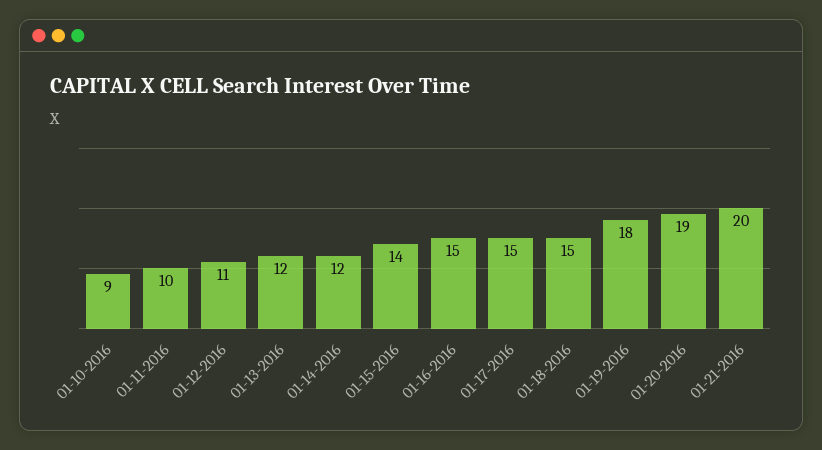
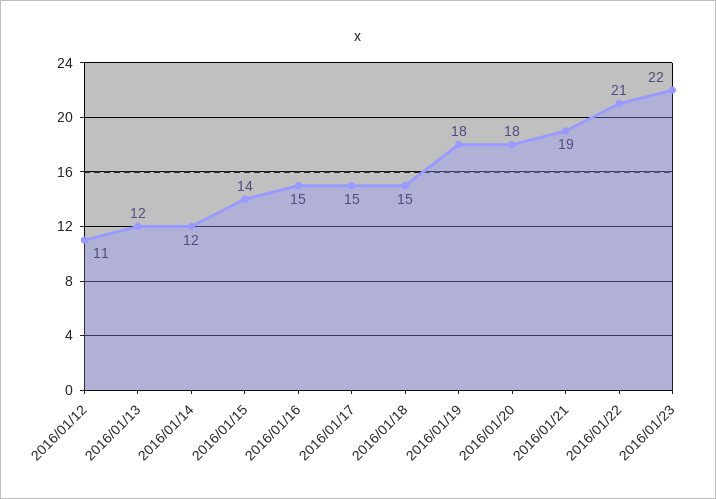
01-10-2016: 9 -> none
01-11-2016: 10 -> none
01-20-2016: 19 -> 18
01-21-2016: 20 -> 19
2016/01/22: none -> 21
2016/01/23: none -> 22

